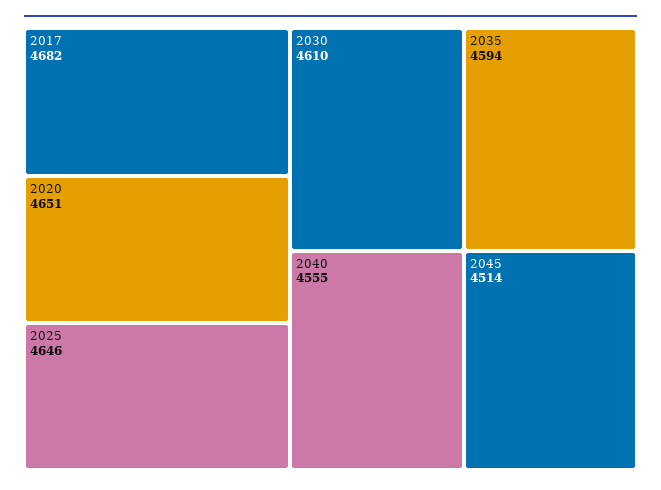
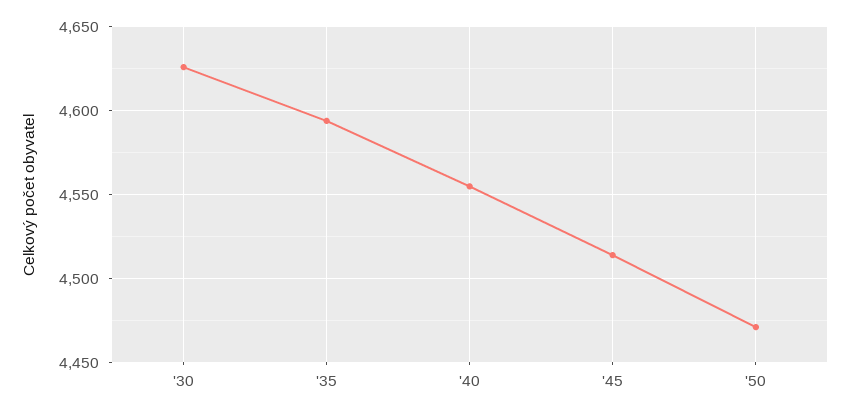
2017: 4682 -> none
2020: 4651 -> none
2025: 4646 -> none
2030: 4610 -> 4625
'50: none -> 4470

